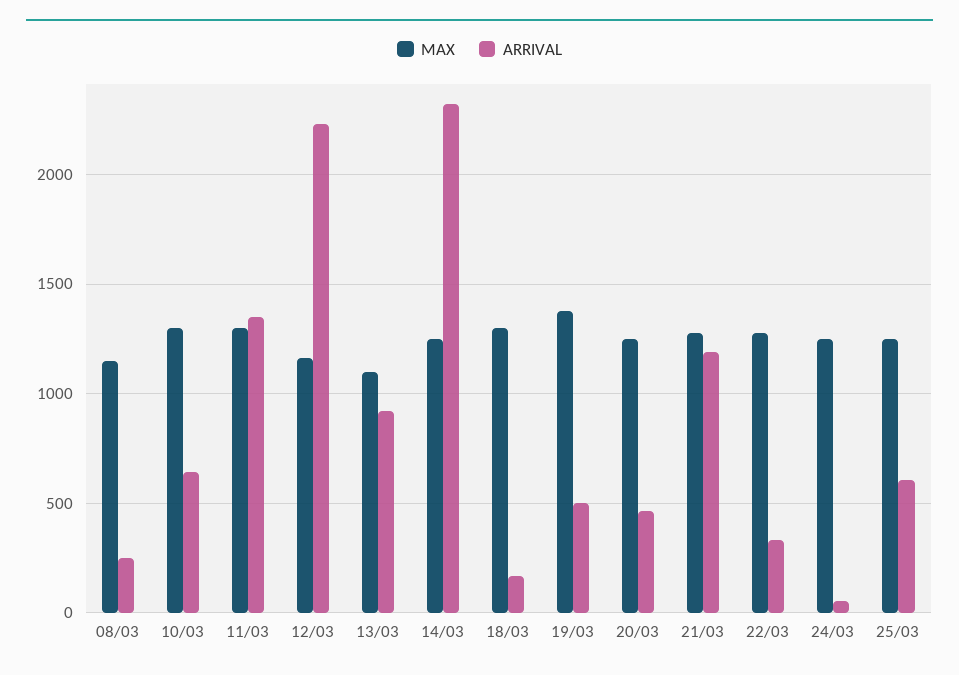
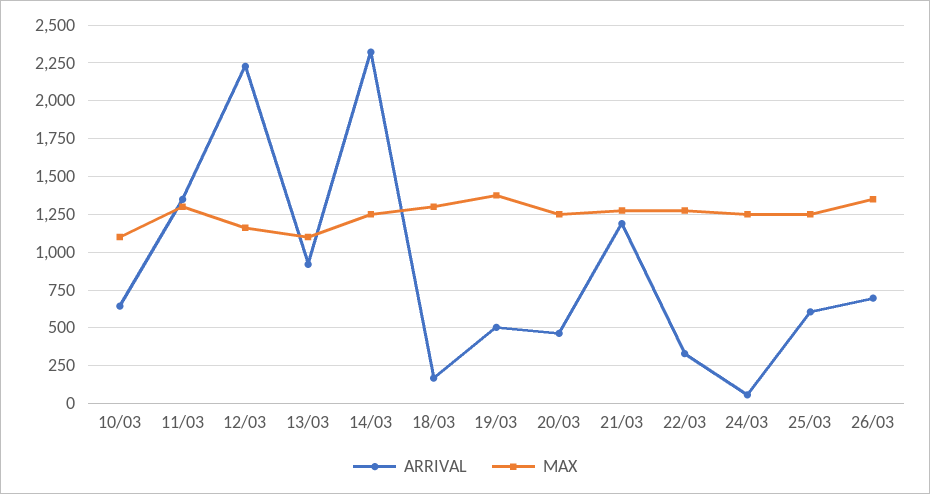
MAX, 08/03: 1150 -> none
ARRIVAL, 08/03: 250 -> none
MAX, 10/03: 1300 -> 1100
ARRIVAL, 26/03: none -> 700
MAX, 26/03: none -> 1350

